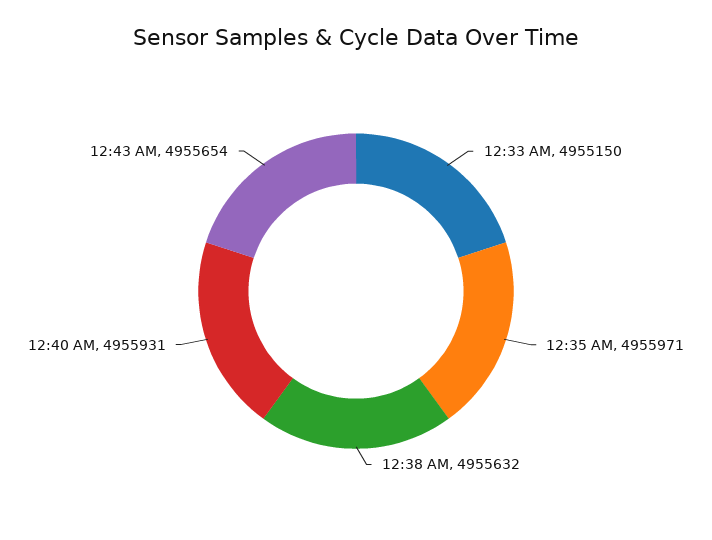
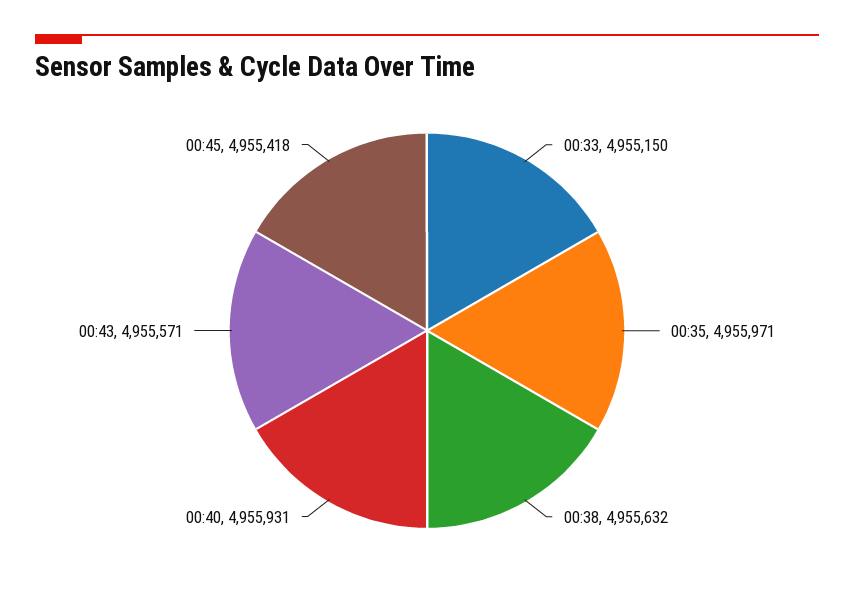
12:43 AM: 4955654 -> 4955571
00:45: none -> 4955418

